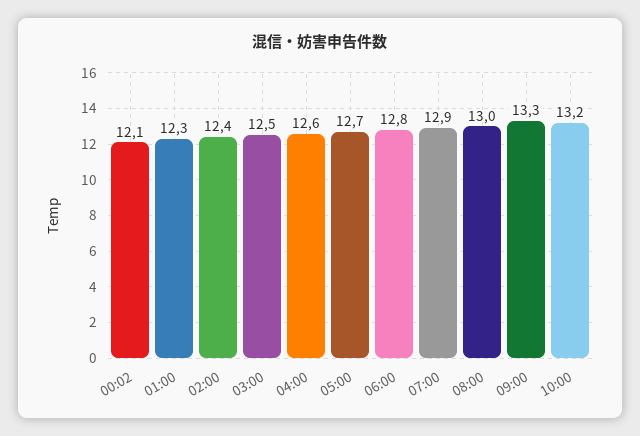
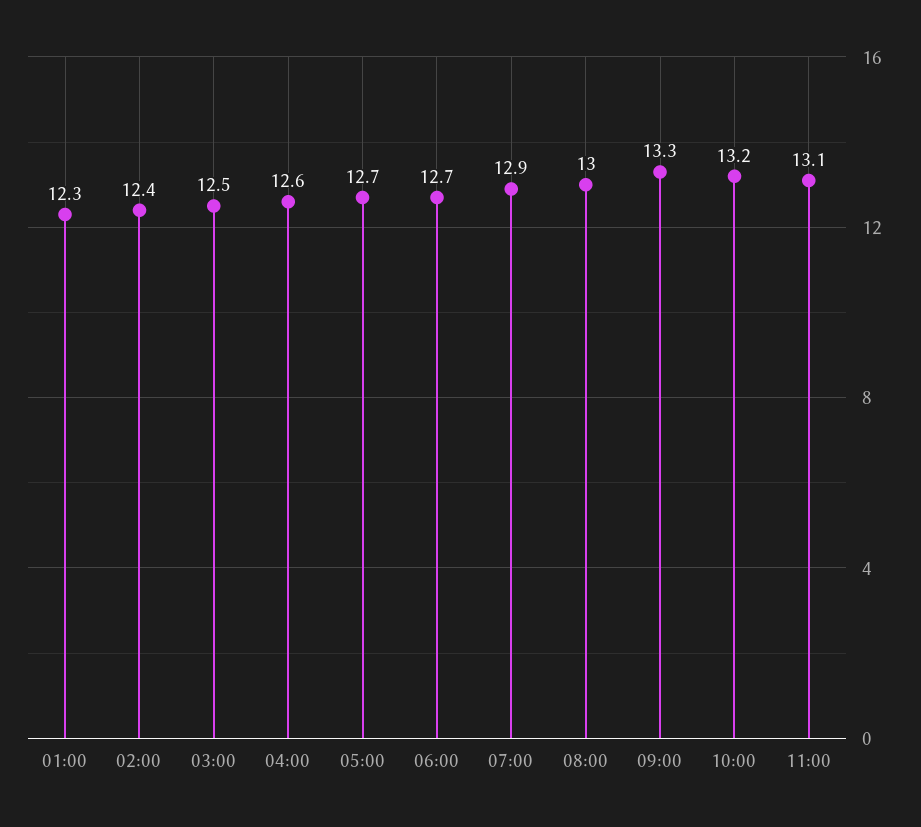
00:02: 12.1 -> none
06:00: 12.8 -> 12.7
11:00: none -> 13.1

